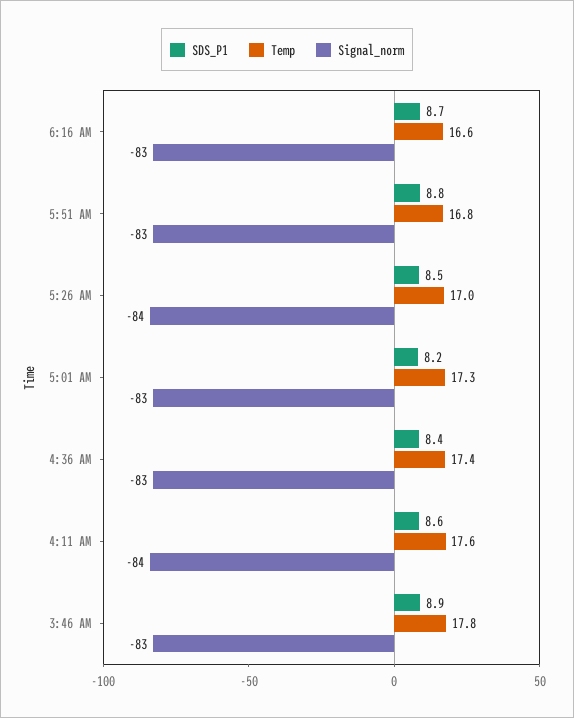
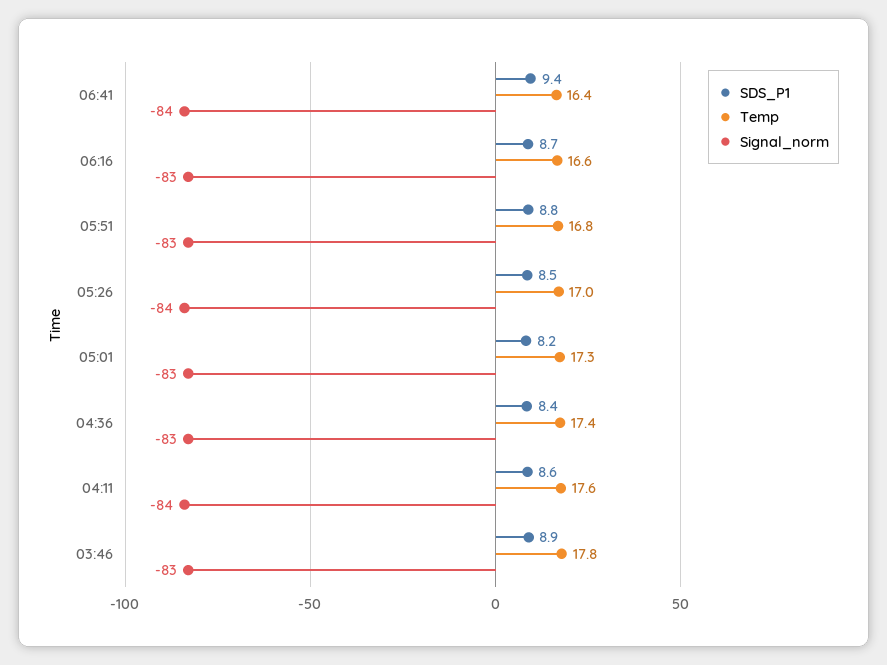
SDS_P1, 06:41: none -> 9.4
Temp, 06:41: none -> 16.4
Signal_norm, 06:41: none -> -84

